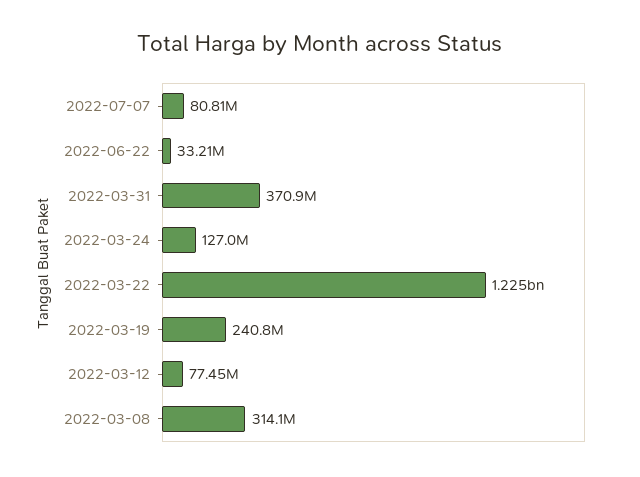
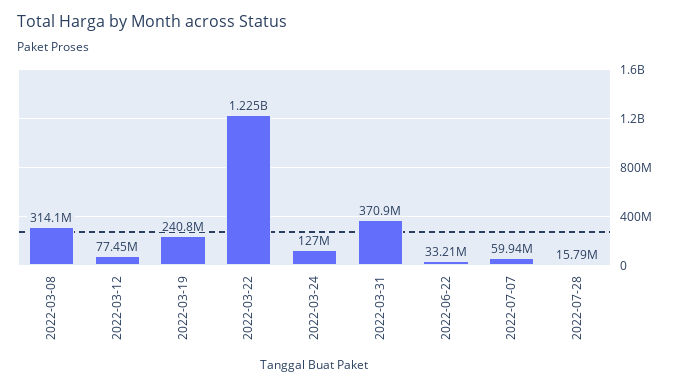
2022-07-07: 80810000 -> 59940000
2022-07-28: none -> 15790000

